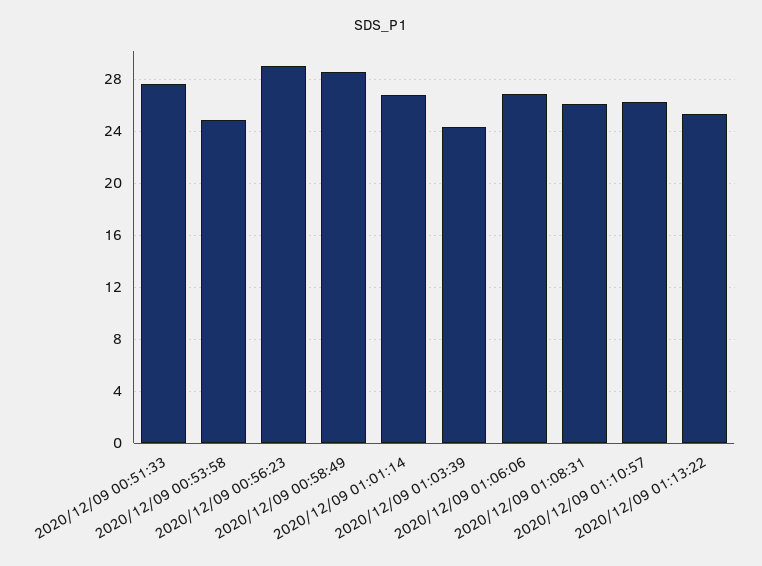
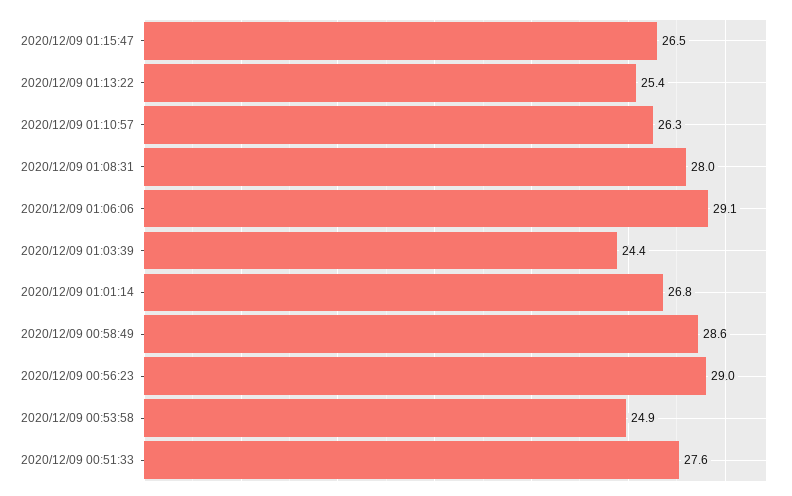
2020/12/09 01:06:06: 27 -> 29.1
2020/12/09 01:08:31: 26 -> 28
2020/12/09 01:15:47: none -> 26.5

